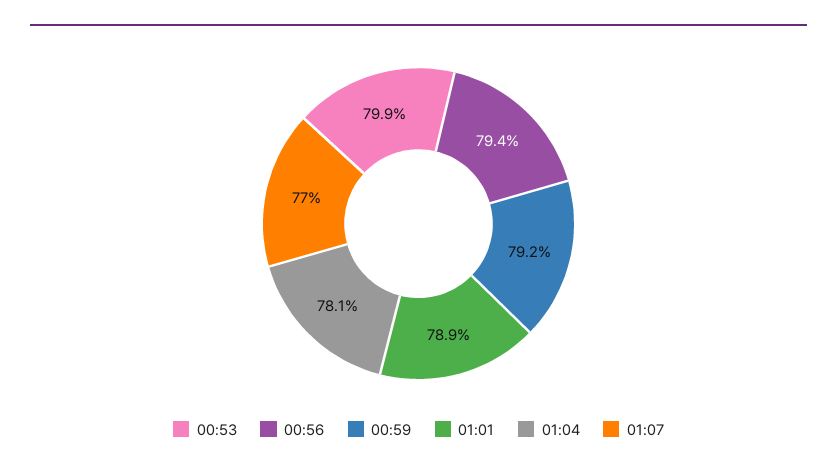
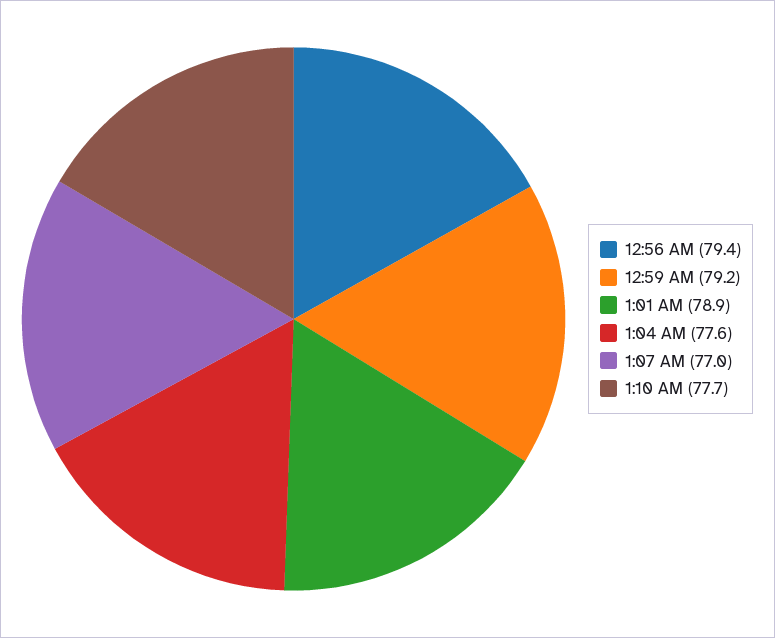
00:53: 79.9 -> none
01:04: 78.1 -> 77.6
1:10 AM: none -> 77.7

